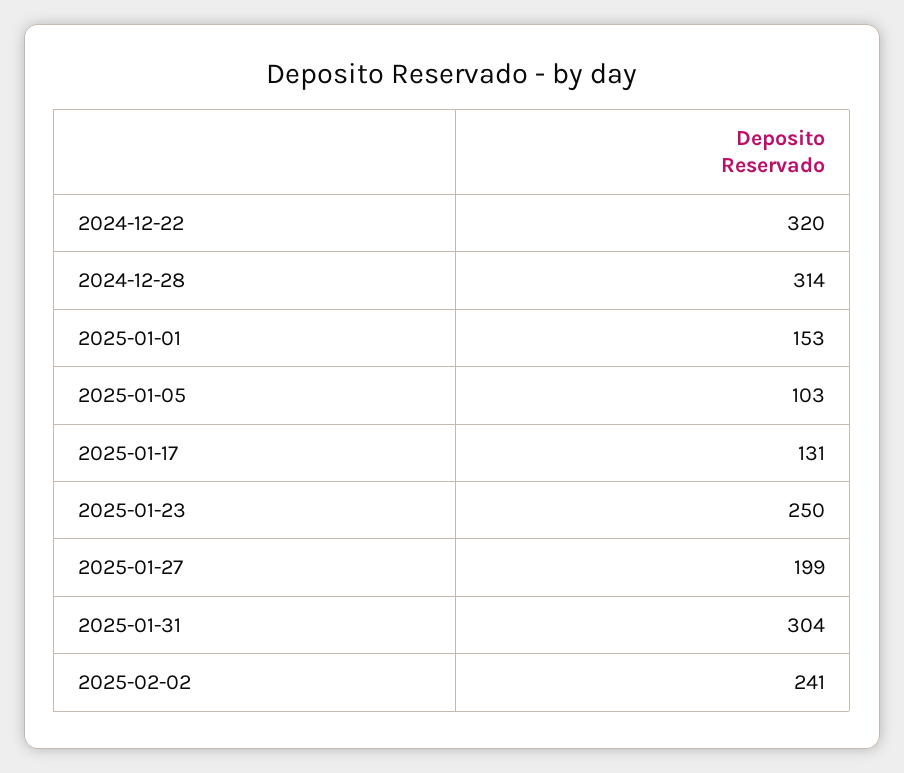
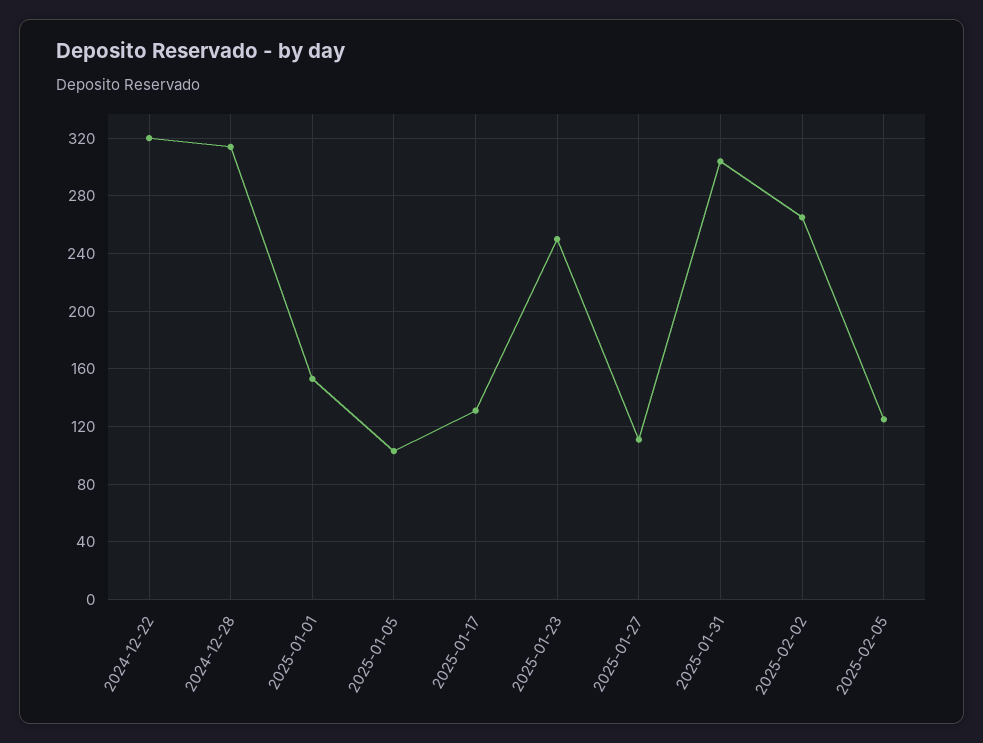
2025-01-27: 199 -> 110
2025-02-02: 241 -> 265
2025-02-05: none -> 125

